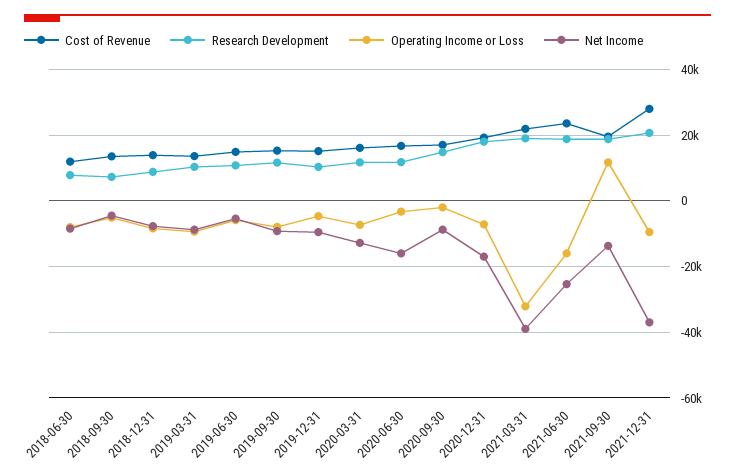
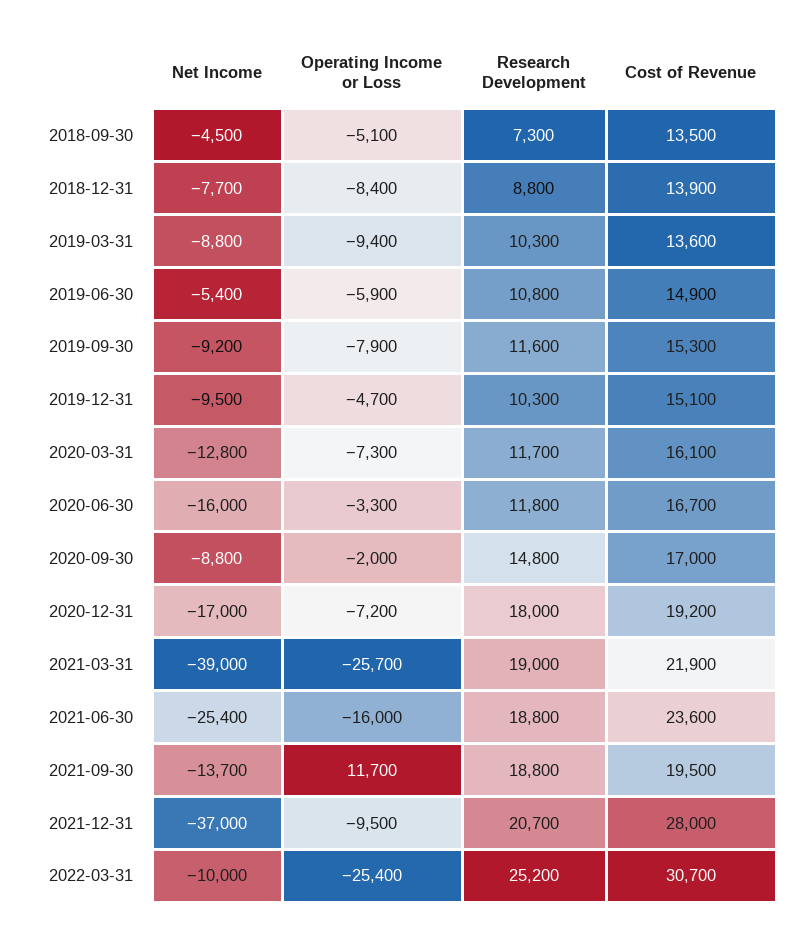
Cost of Revenue, 2018-06-30: 12000 -> none
Research Development, 2018-06-30: 8000 -> none
Operating Income or Loss, 2018-06-30: -8000 -> none
Net Income, 2018-06-30: -8000 -> none
Operating Income or Loss, 2021-03-31: -32000 -> -25700
Net Income, 2022-03-31: none -> -10000
Operating Income or Loss, 2022-03-31: none -> -25400
Research Development, 2022-03-31: none -> 25200
Cost of Revenue, 2022-03-31: none -> 30700

